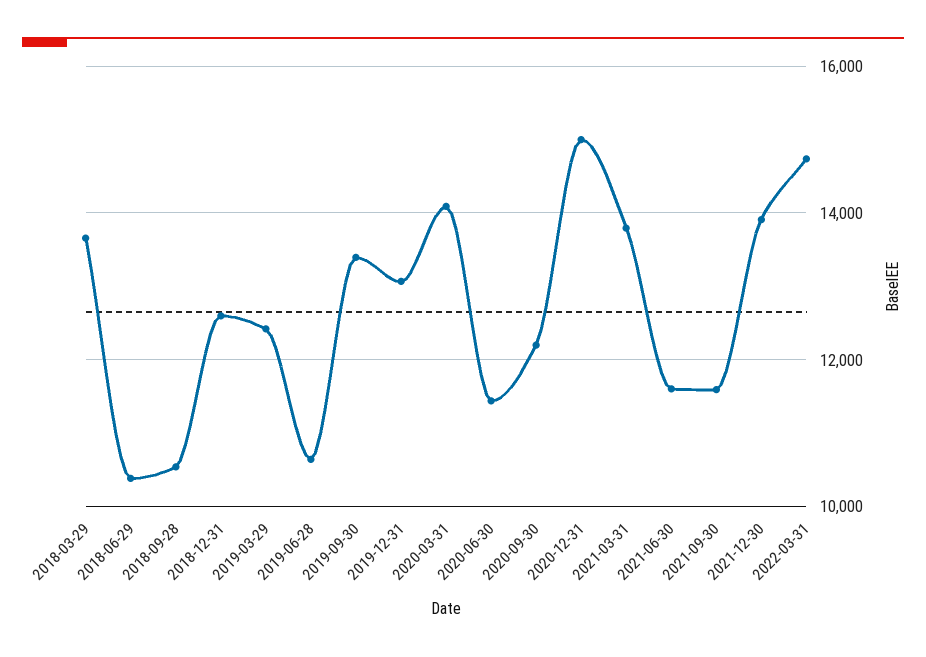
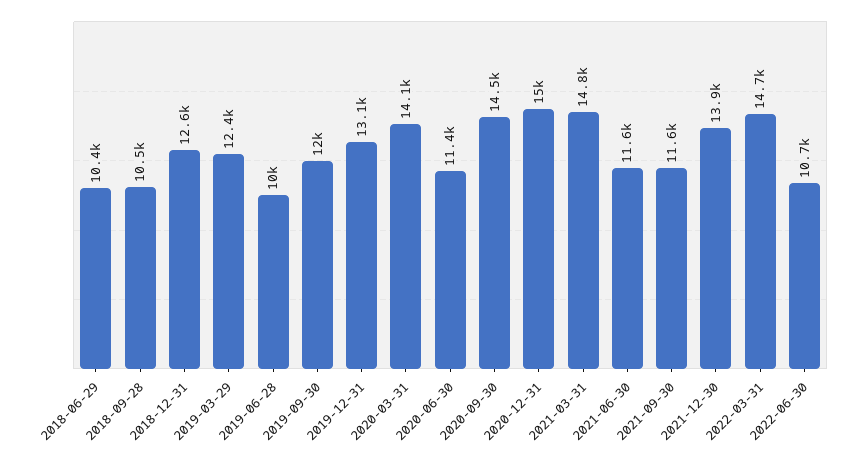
2018-03-29: 13600 -> none
2019-06-28: 10600 -> 10000
2019-09-30: 13400 -> 12000
2020-09-30: 12200 -> 14500
2021-03-31: 13800 -> 14800
2022-06-30: none -> 10700

